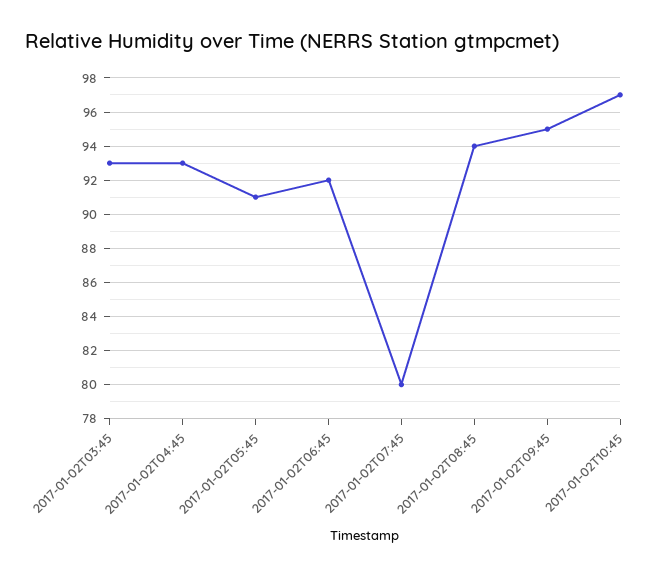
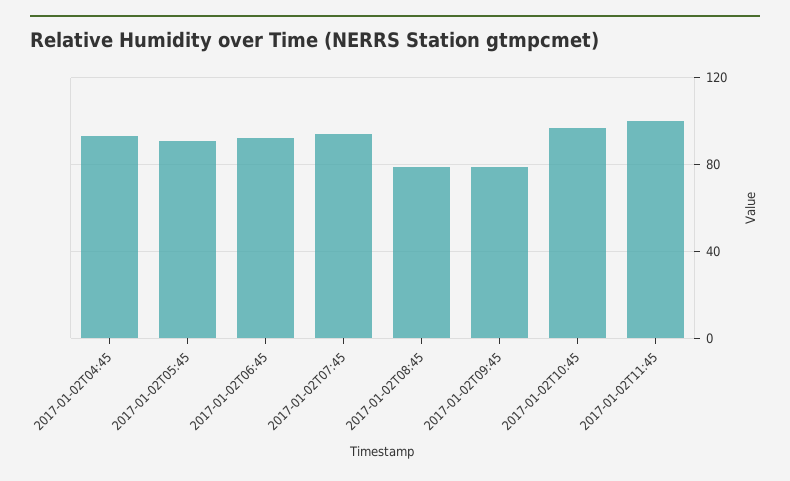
2017-01-02T03:45: 93 -> none
2017-01-02T07:45: 80 -> 95
2017-01-02T08:45: 94 -> 80
2017-01-02T09:45: 95 -> 80
2017-01-02T11:45: none -> 100

